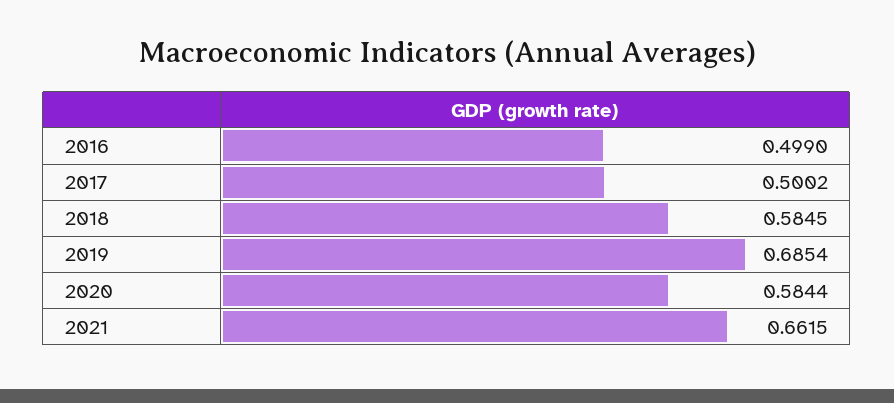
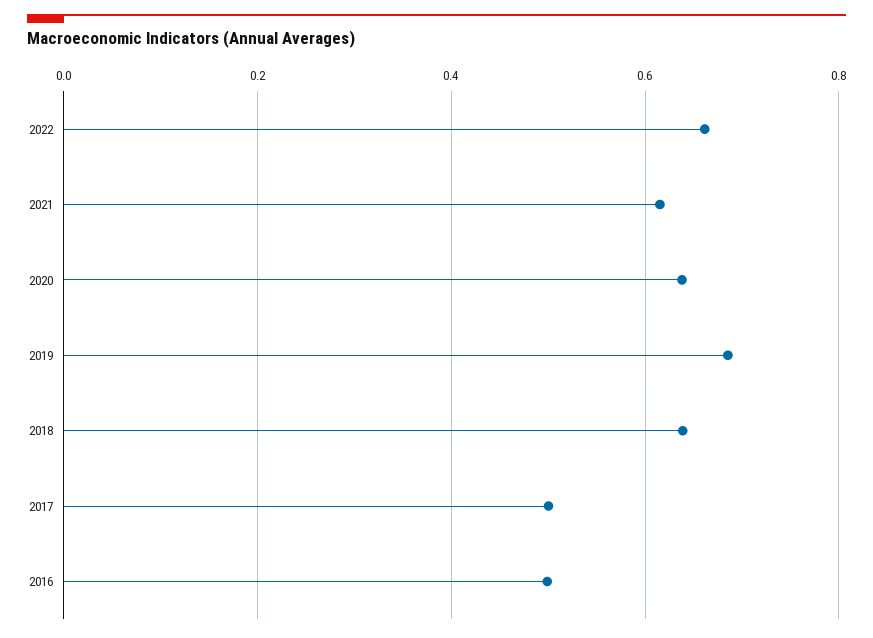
2018: 0.5845 -> 0.64
2020: 0.5844 -> 0.64
2021: 0.6615 -> 0.62
2022: none -> 0.66

